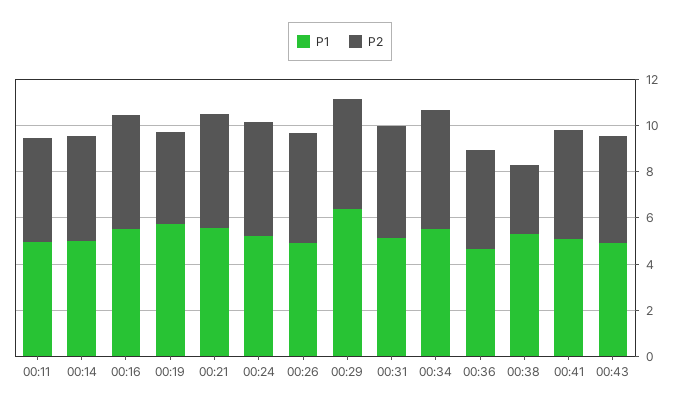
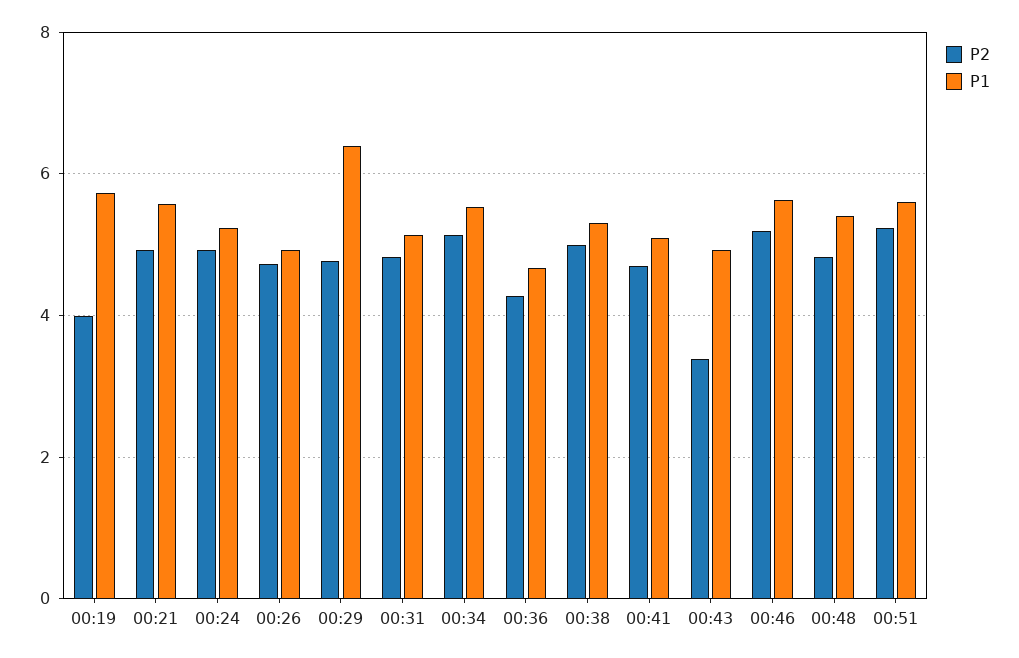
P1, 00:11: 5 -> none
P2, 00:11: 4.5 -> none
P1, 00:14: 5 -> none
P2, 00:14: 4.5 -> none
P1, 00:16: 5.5 -> none
P2, 00:16: 5 -> none
P2, 00:38: 3 -> 5
P2, 00:43: 4.5 -> 3.4
P2, 00:46: none -> 5.2
P1, 00:46: none -> 5.6
P2, 00:48: none -> 4.8
P1, 00:48: none -> 5.4
P2, 00:51: none -> 5.2
P1, 00:51: none -> 5.6

